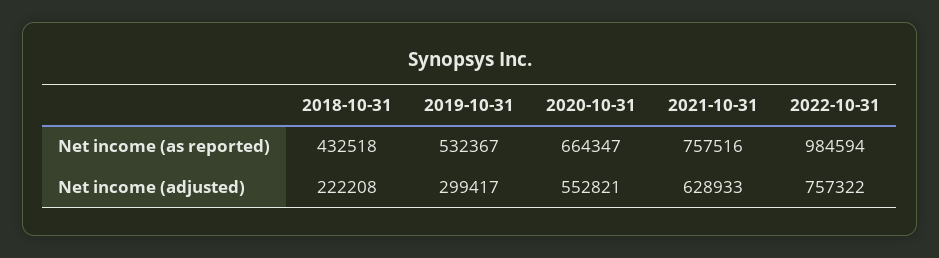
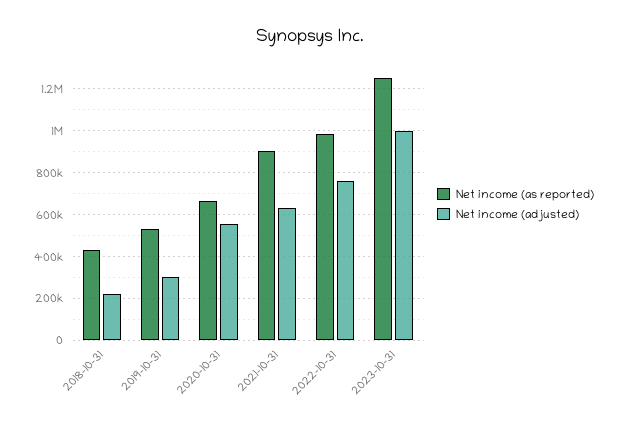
Net income (as reported), 2021-10-31: 757516 -> 900000
Net income (as reported), 2023-10-31: none -> 1250000
Net income (adjusted), 2023-10-31: none -> 1000000

